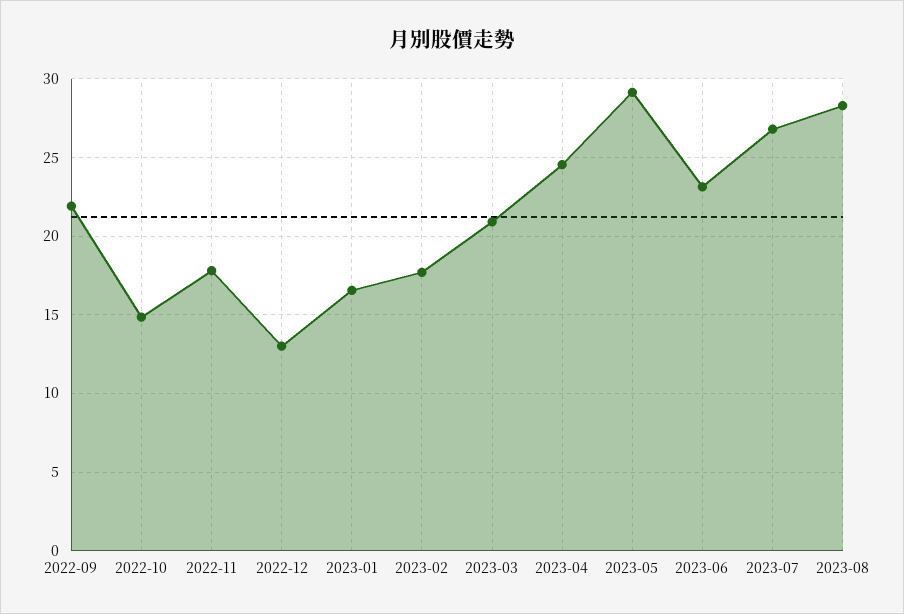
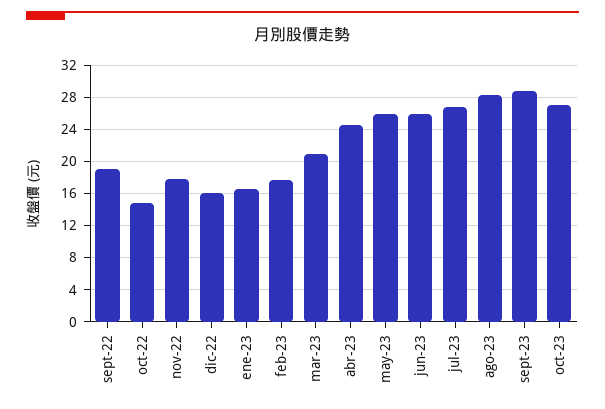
2022-09: 22 -> 19
2022-12: 13 -> 16
2023-05: 29 -> 26
2023-06: 23 -> 26
sept-23: none -> 29
oct-23: none -> 27

